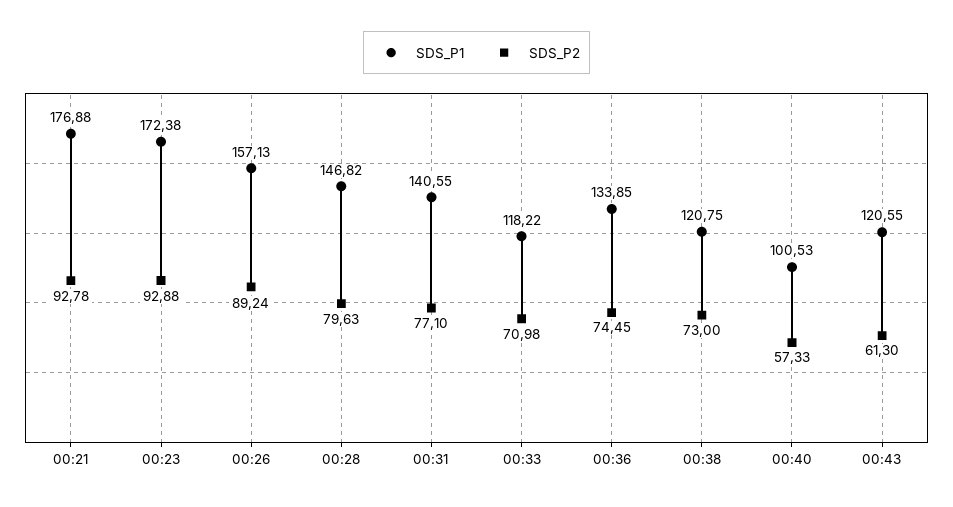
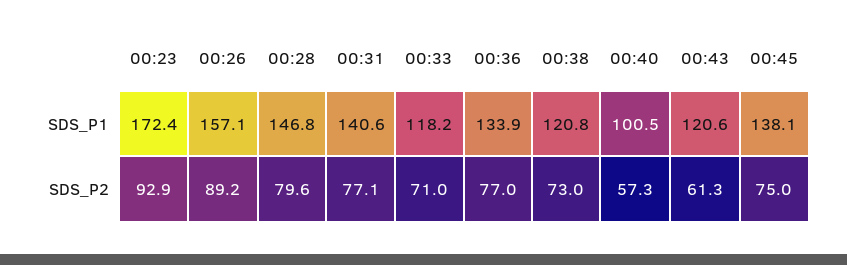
SDS_P1, 00:21: 176.88 -> none
SDS_P2, 00:21: 92.78 -> none
SDS_P2, 00:36: 74.45 -> 77
SDS_P1, 00:45: none -> 138.1
SDS_P2, 00:45: none -> 75

